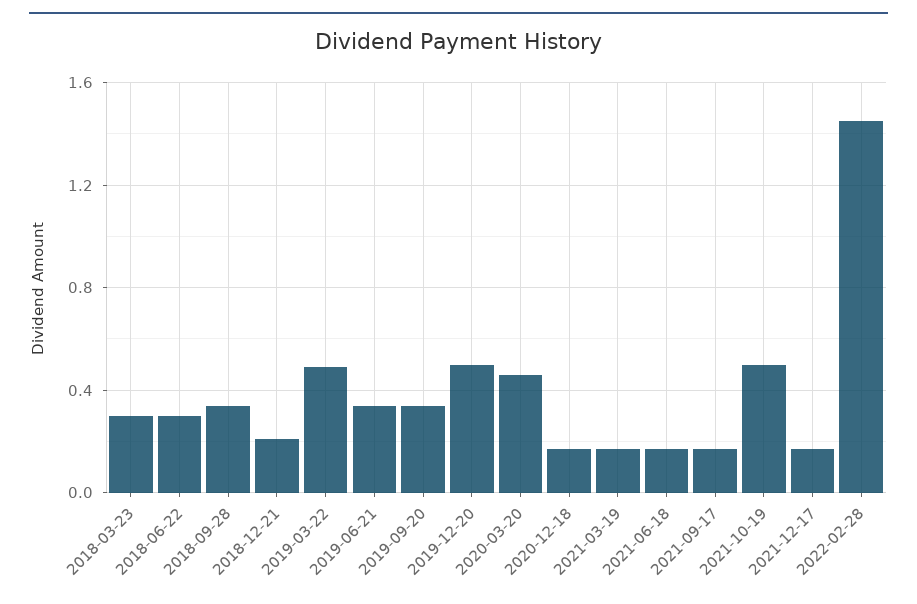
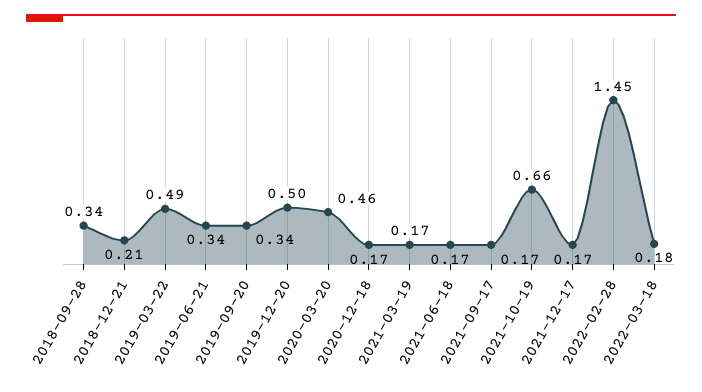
2018-03-23: 0.3 -> none
2018-06-22: 0.3 -> none
2021-10-19: 0.5 -> 0.66
2022-03-18: none -> 0.18

